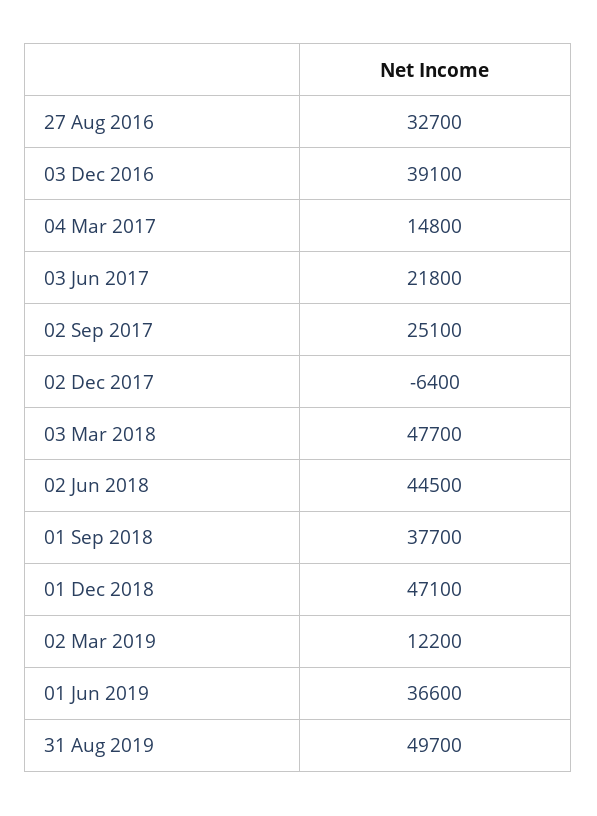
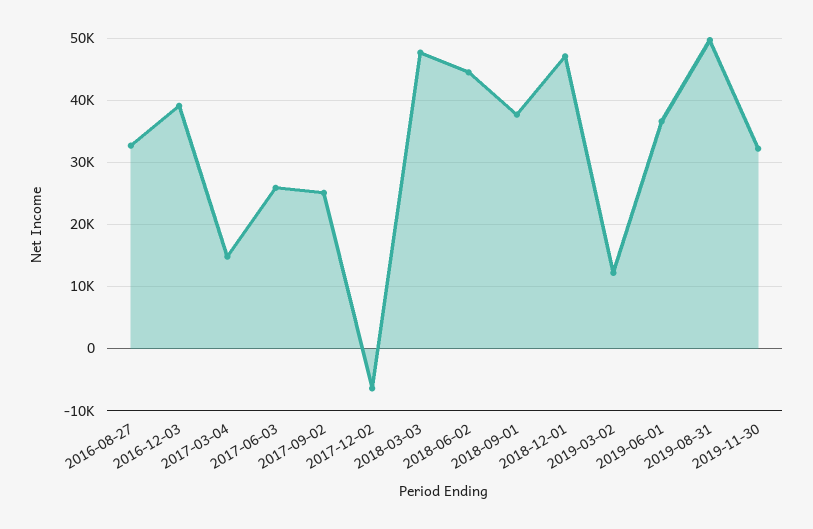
03 Jun 2017: 21800 -> 26000
2019-11-30: none -> 32000

